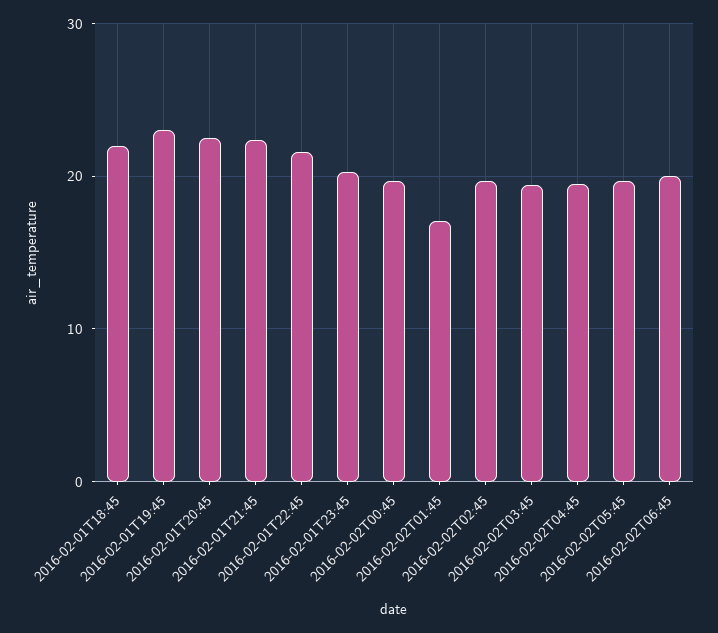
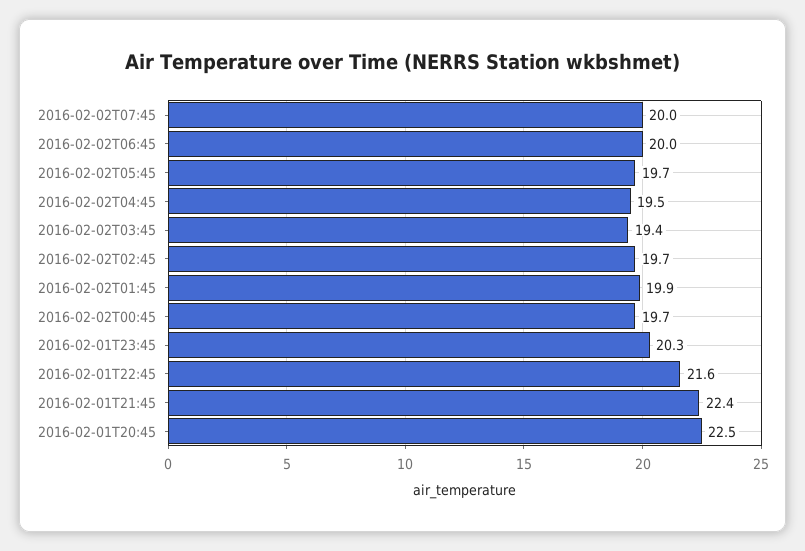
2016-02-01T18:45: 22 -> none
2016-02-01T19:45: 23 -> none
2016-02-02T01:45: 17 -> 19.9
2016-02-02T07:45: none -> 20

